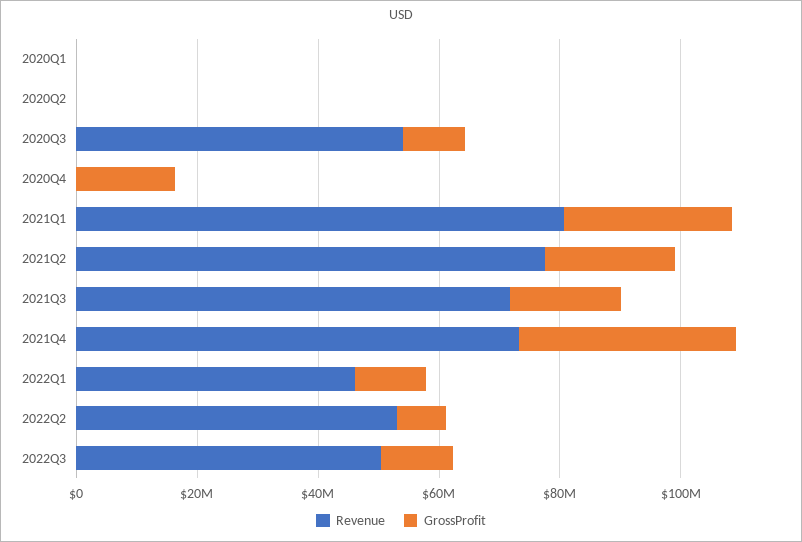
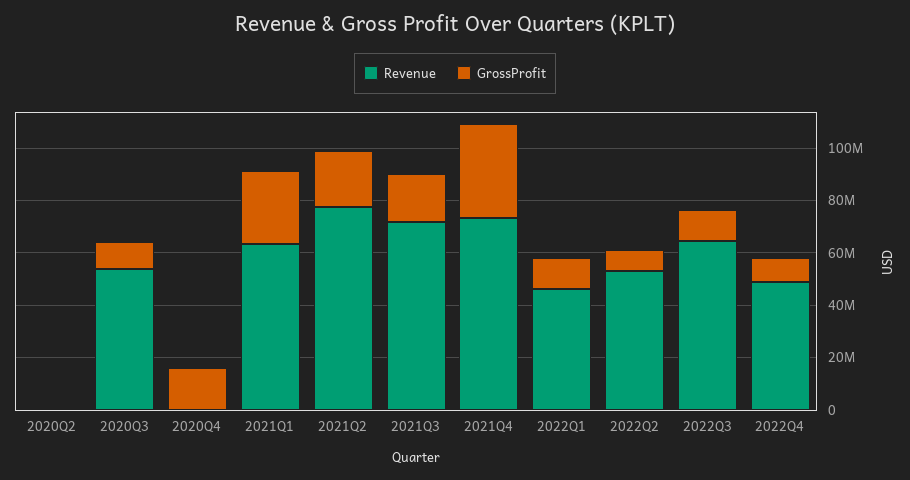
Revenue, 2020Q1: 0 -> none
GrossProfit, 2020Q1: 0 -> none
Revenue, 2021Q1: 80000000 -> 65000000
Revenue, 2022Q3: 50000000 -> 65000000
Revenue, 2022Q4: none -> 50000000
GrossProfit, 2022Q4: none -> 10000000

